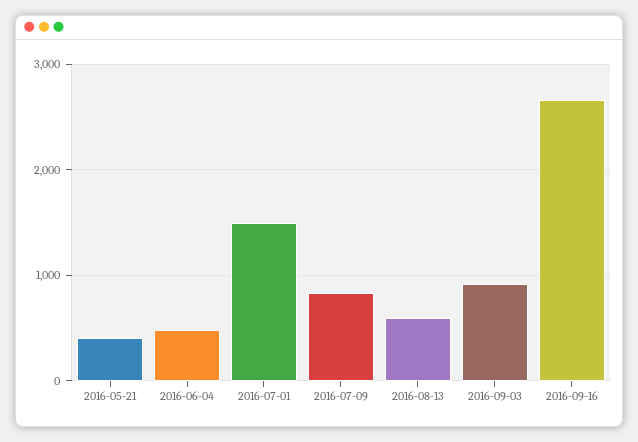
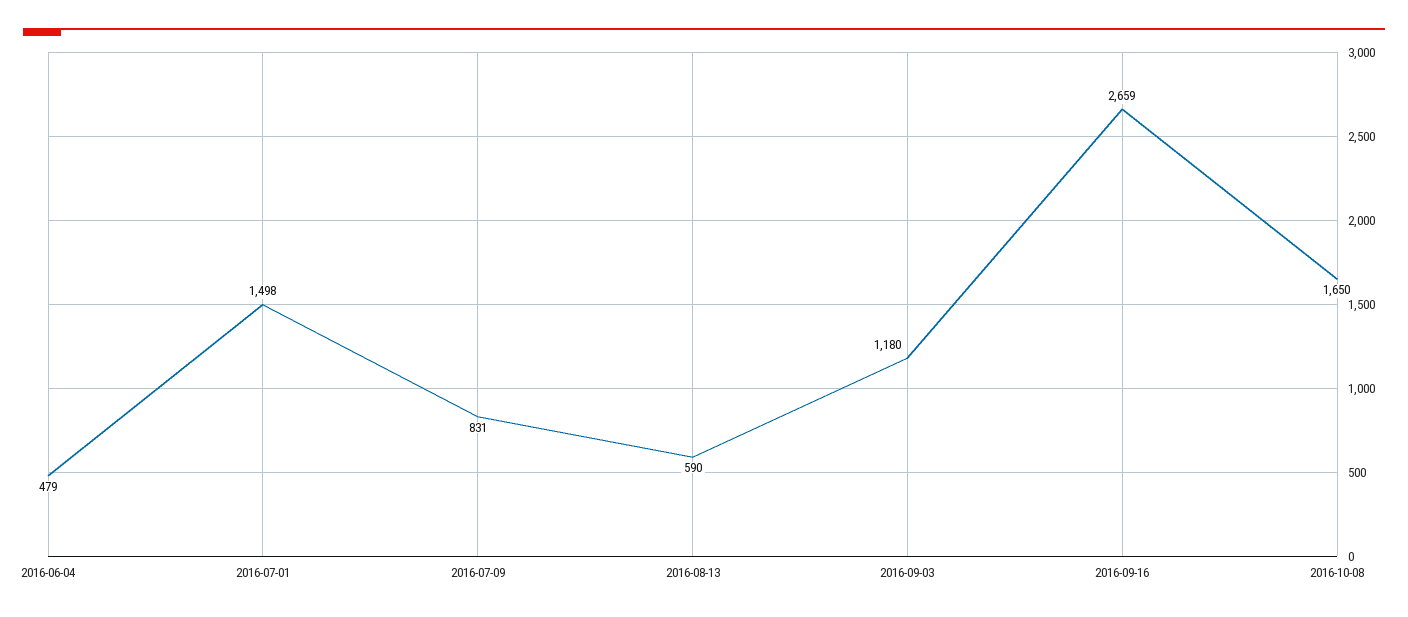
2016-05-21: 400 -> none
2016-09-03: 900 -> 1180
2016-10-08: none -> 1650

